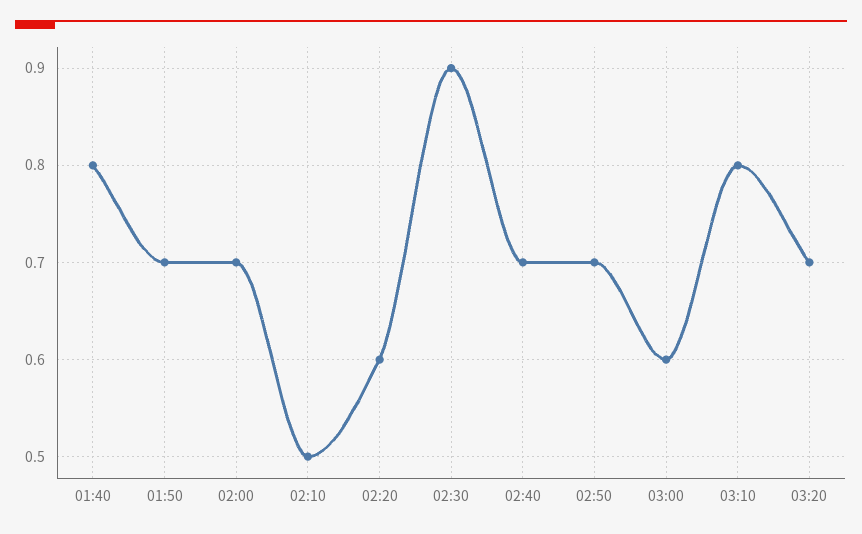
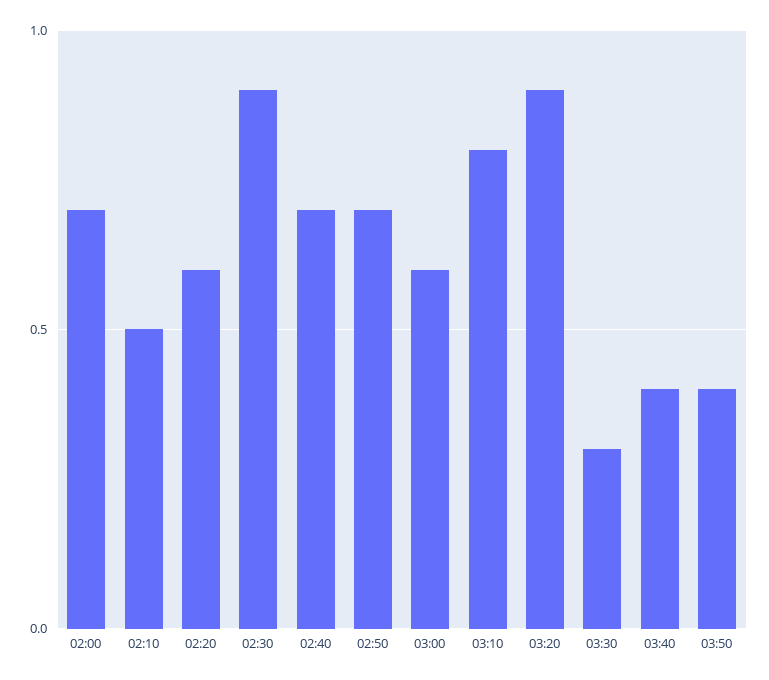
01:40: 0.8 -> none
01:50: 0.7 -> none
03:20: 0.7 -> 0.9
03:30: none -> 0.3
03:40: none -> 0.4
03:50: none -> 0.4

